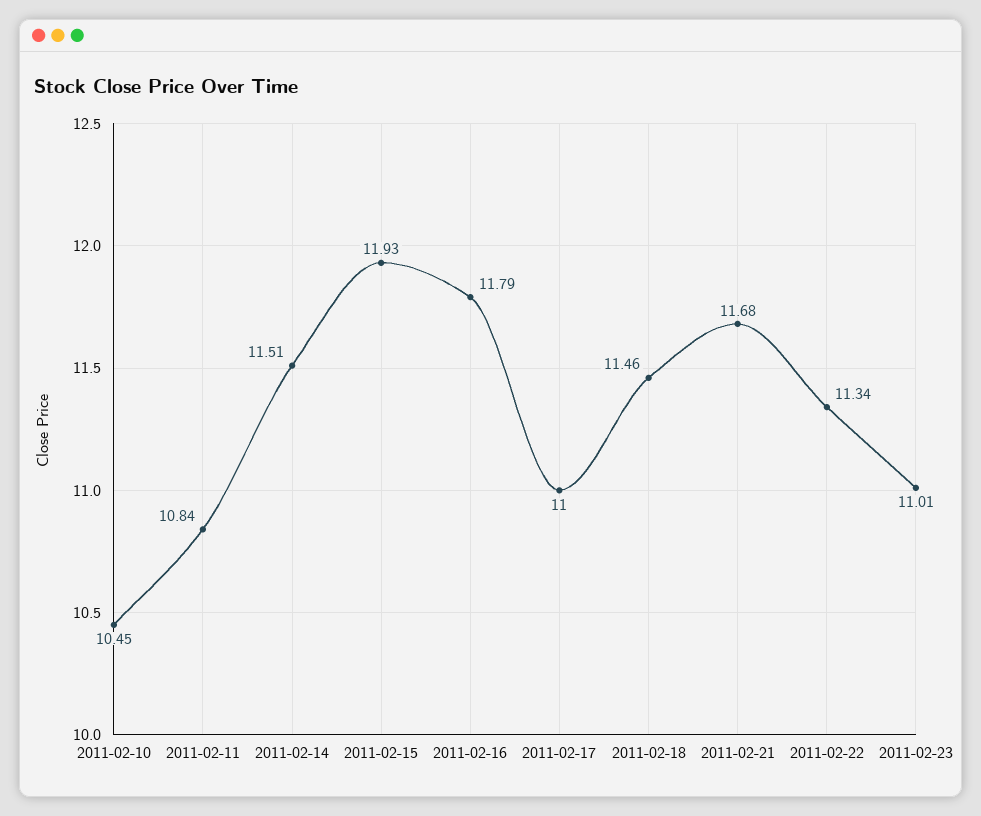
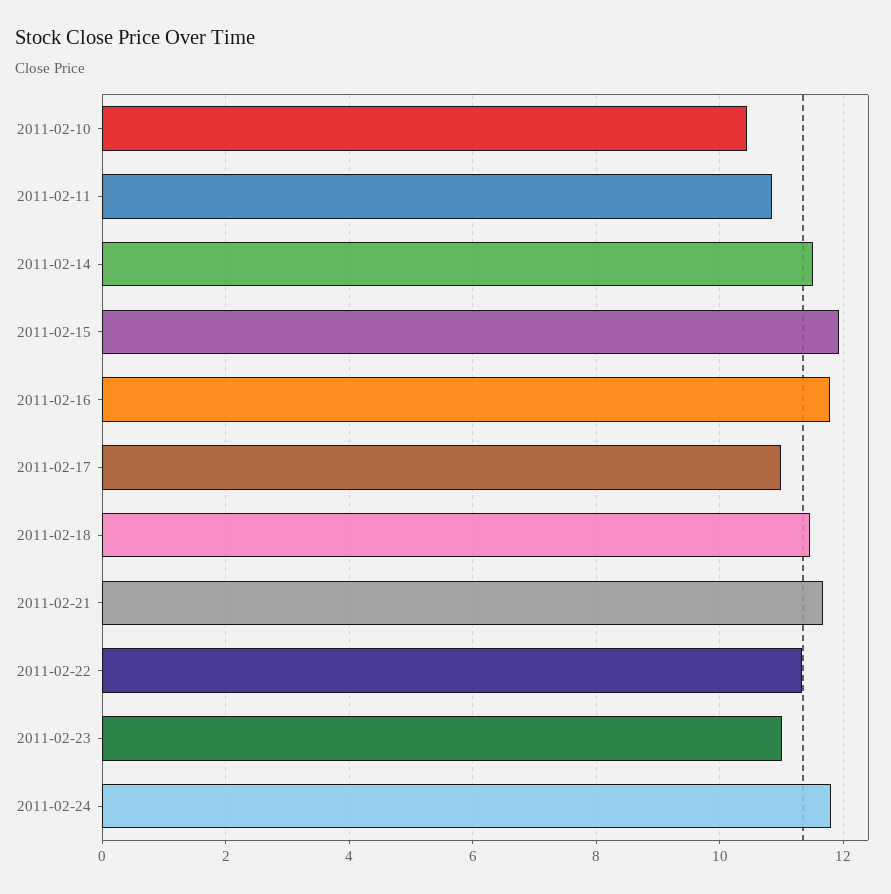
2011-02-24: none -> 11.8

